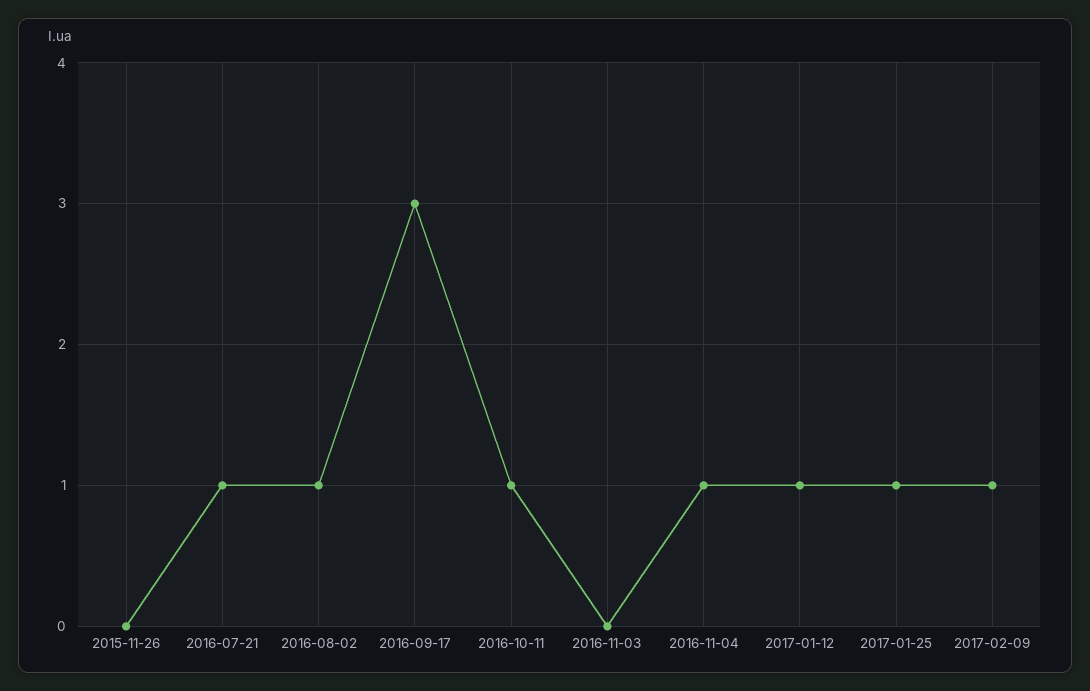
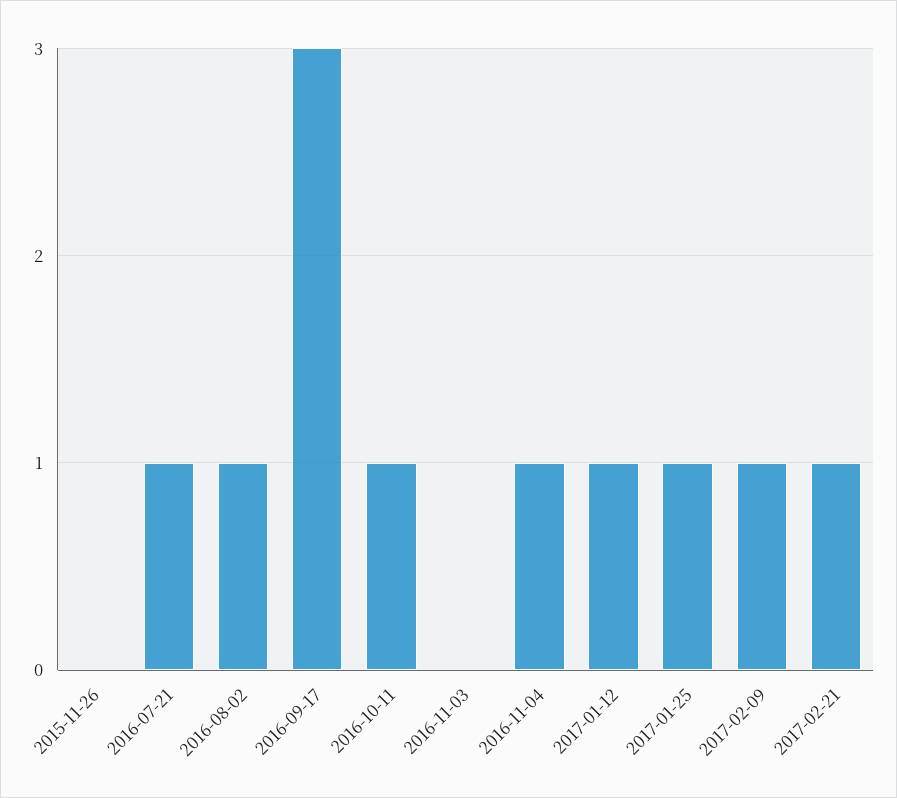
2017-02-21: none -> 1

